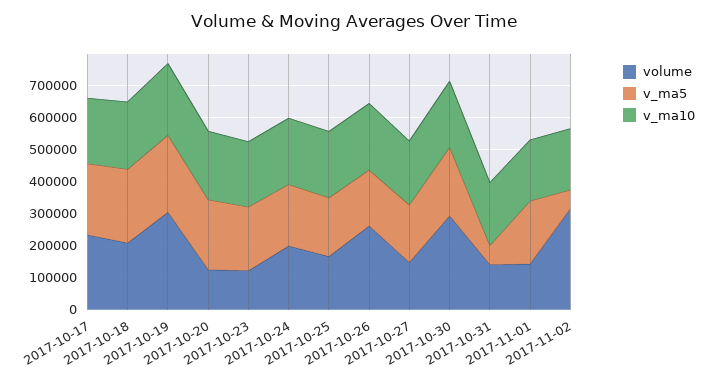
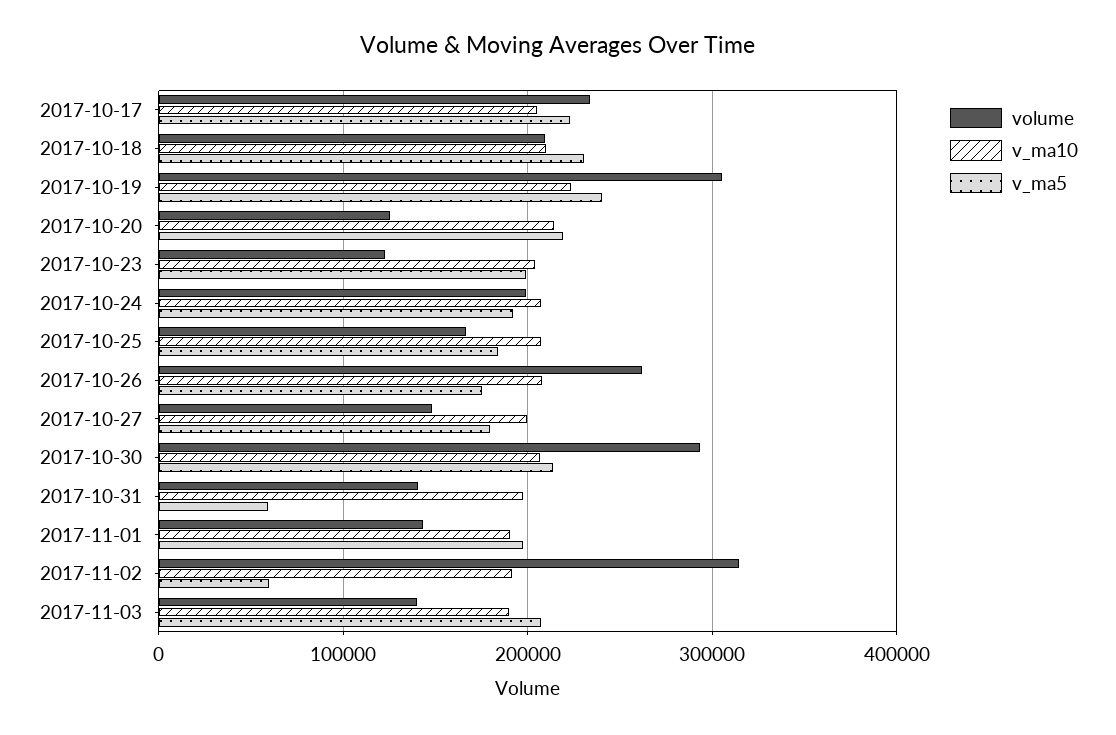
volume, 2017-11-03: none -> 140000
v_ma10, 2017-11-03: none -> 190000
v_ma5, 2017-11-03: none -> 210000

